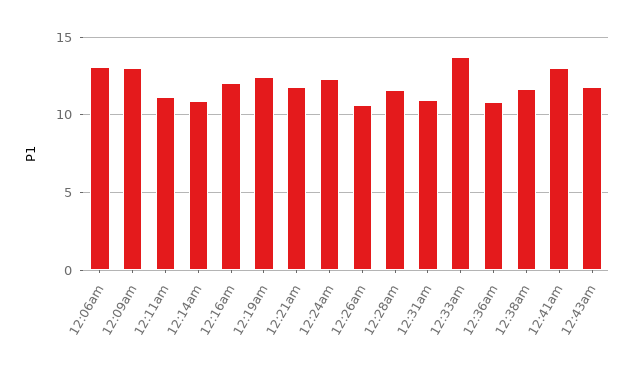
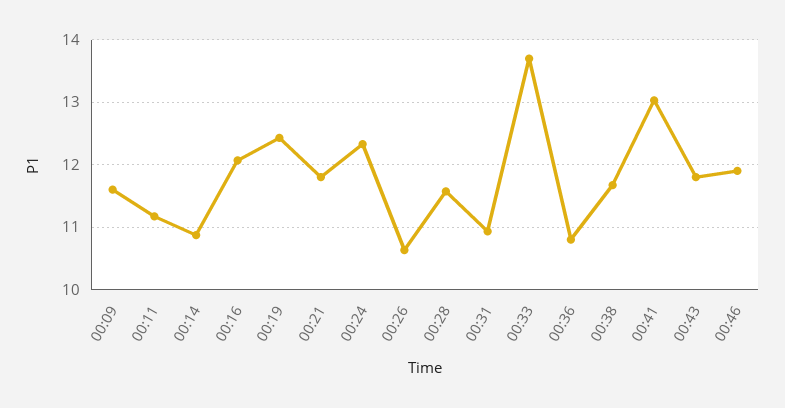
12:06am: 13 -> none
12:09am: 13 -> 11.6
00:46: none -> 11.9

